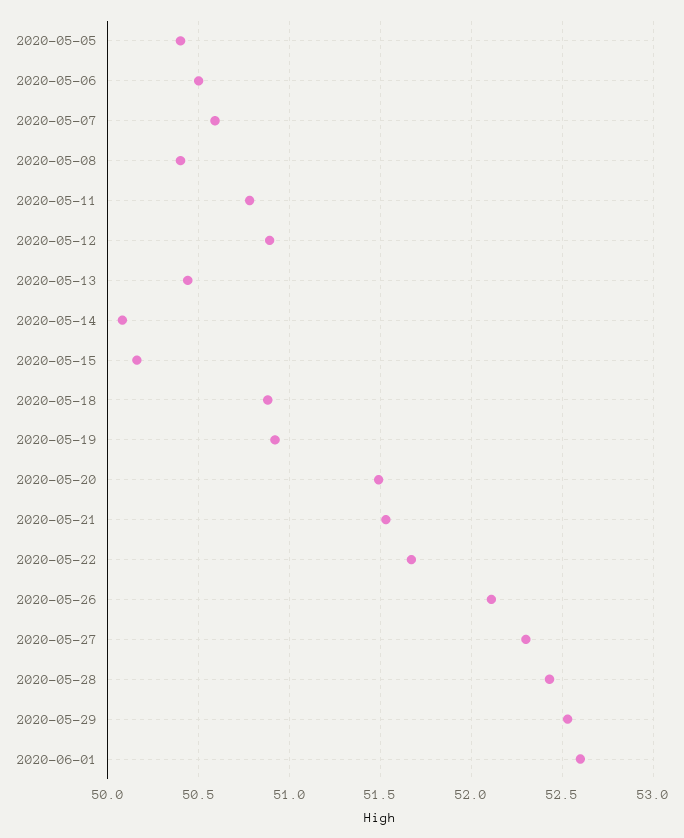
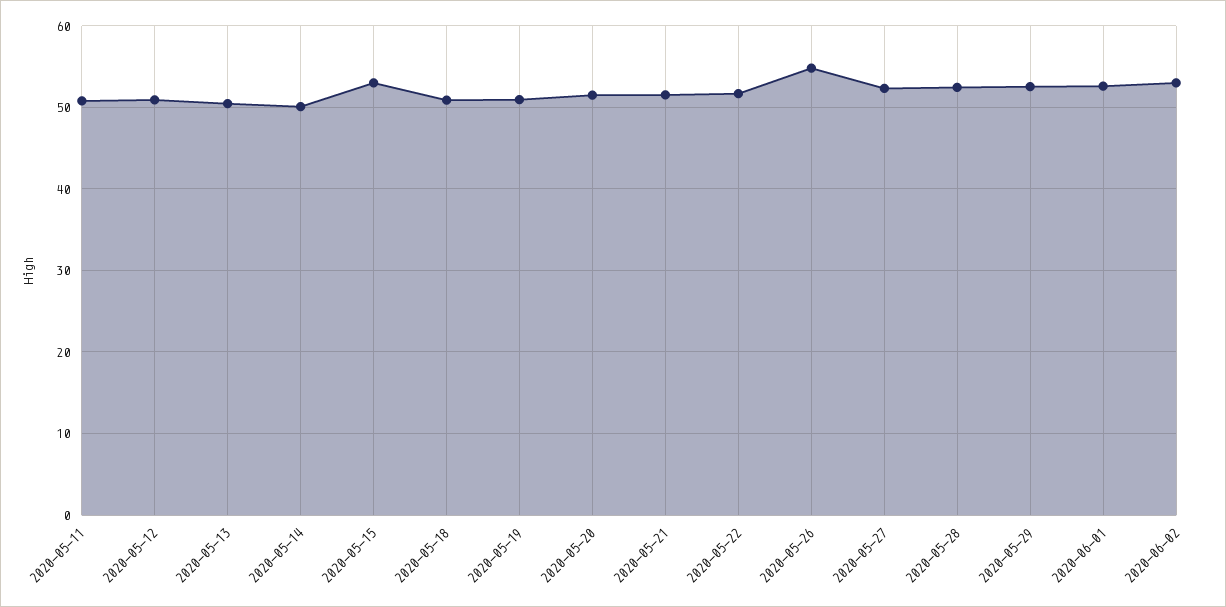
2020-05-05: 50.4 -> none
2020-05-06: 50.5 -> none
2020-05-07: 50.6 -> none
2020-05-08: 50.4 -> none
2020-05-15: 50.15 -> 53
2020-05-26: 52.1 -> 55
2020-06-02: none -> 53

